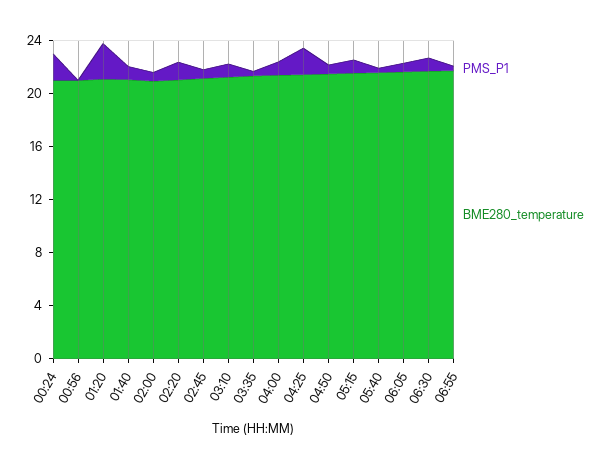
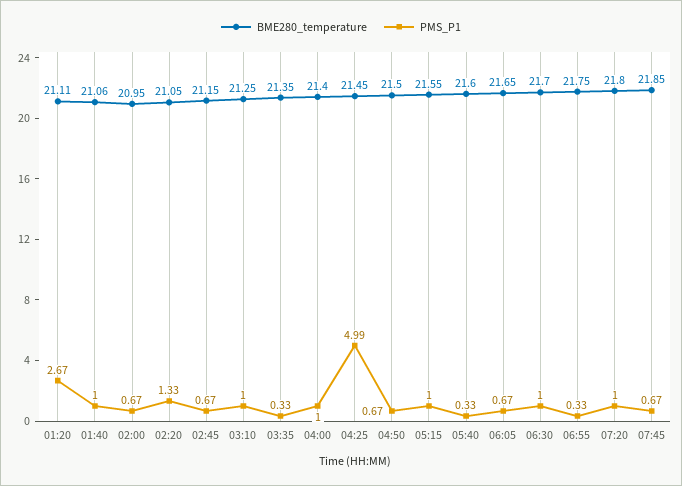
PMS_P1, 00:24: 2 -> none
BME280_temperature, 00:24: 21 -> none
PMS_P1, 00:56: 0 -> none
BME280_temperature, 00:56: 21 -> none
PMS_P1, 04:25: 2 -> 4.99
BME280_temperature, 07:20: none -> 21.8
PMS_P1, 07:20: none -> 1
BME280_temperature, 07:45: none -> 21.85
PMS_P1, 07:45: none -> 0.67

